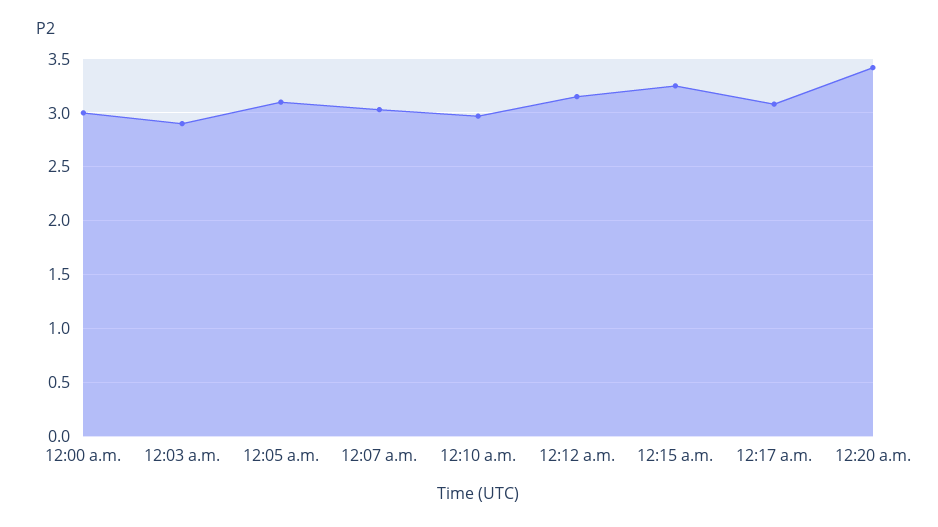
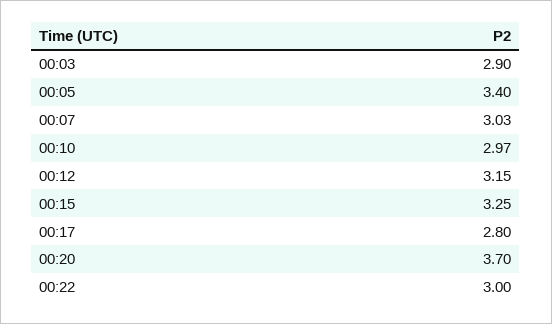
12:00 a.m.: 3 -> none
12:05 a.m.: 3.1 -> 3.4
12:17 a.m.: 3.1 -> 2.8
12:20 a.m.: 3.4 -> 3.7
00:22: none -> 3

